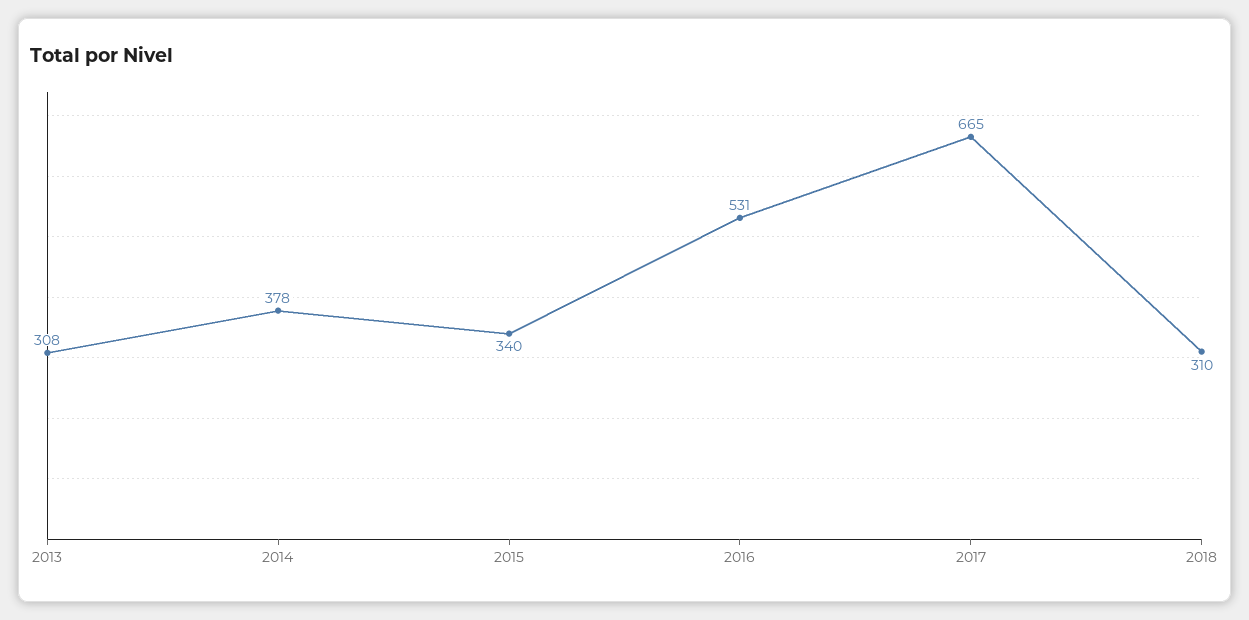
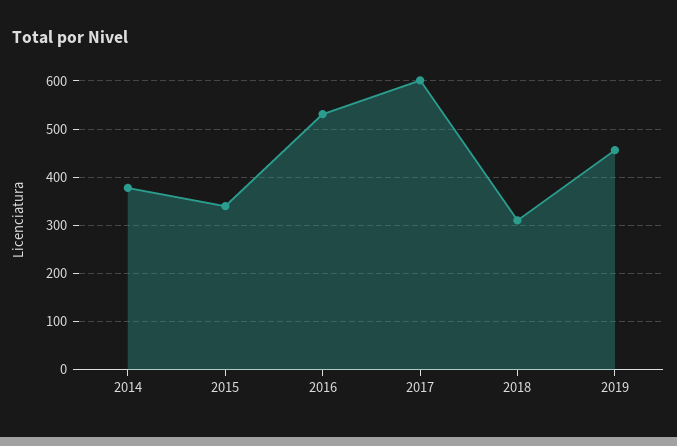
2013: 308 -> none
2017: 665 -> 600
2019: none -> 460

